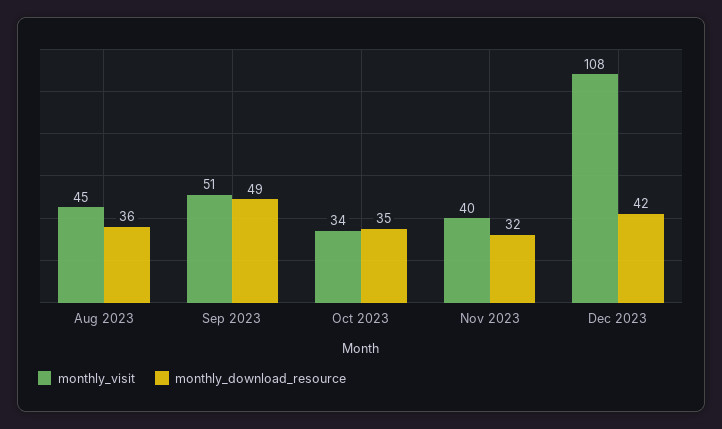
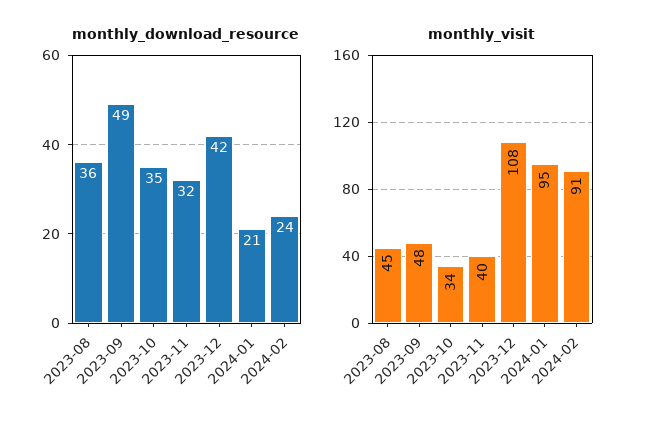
monthly_visit, Sep 2023: 51 -> 48
monthly_download_resource, 2024-01: none -> 21
monthly_download_resource, 2024-02: none -> 24
monthly_visit, 2024-01: none -> 95
monthly_visit, 2024-02: none -> 91

